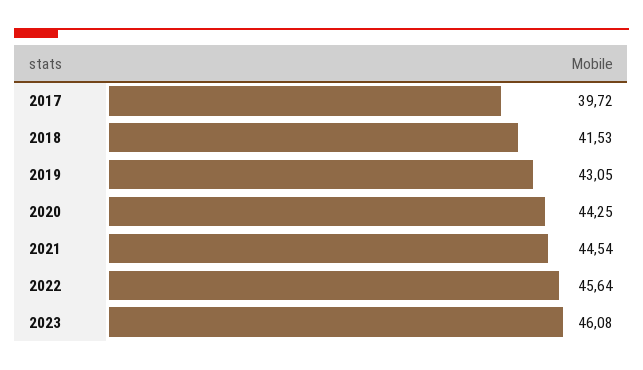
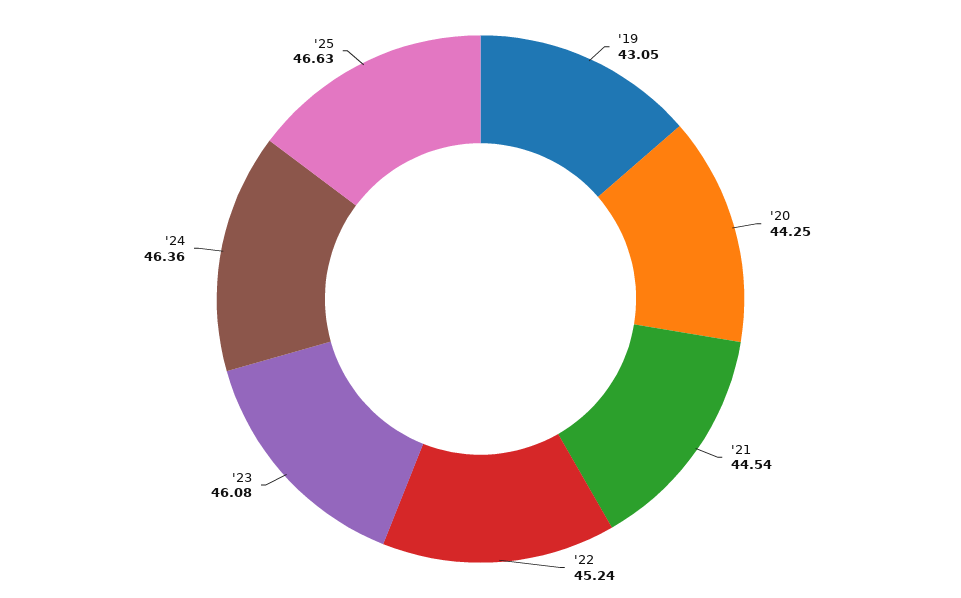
2017: 39.72 -> none
2018: 41.53 -> none
2022: 45.64 -> 45.24
'24: none -> 46.36
'25: none -> 46.63

